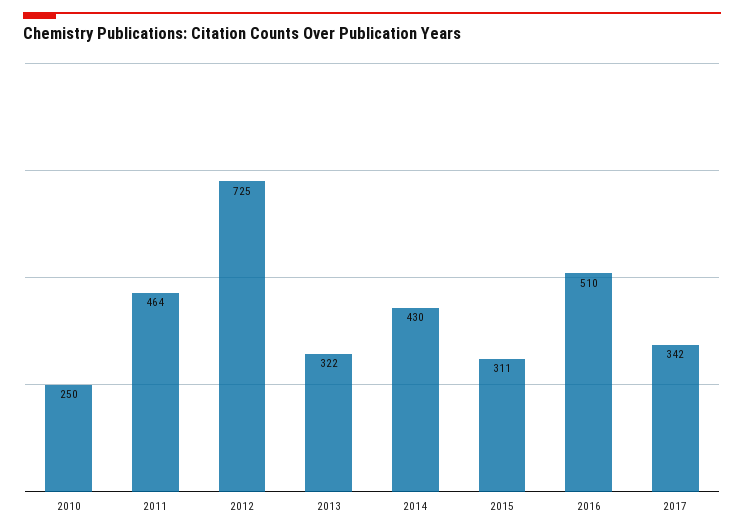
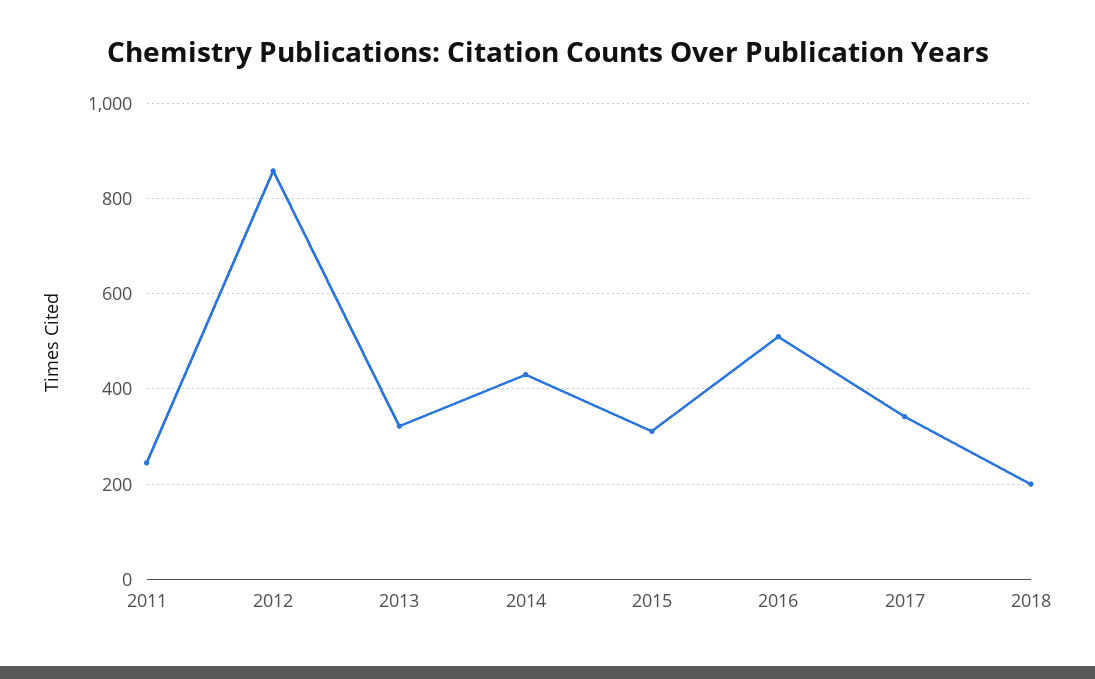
2010: 250 -> none
2011: 464 -> 240
2012: 725 -> 860
2018: none -> 200

